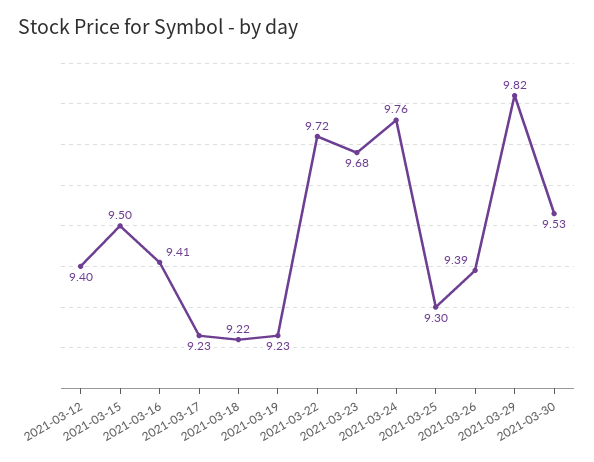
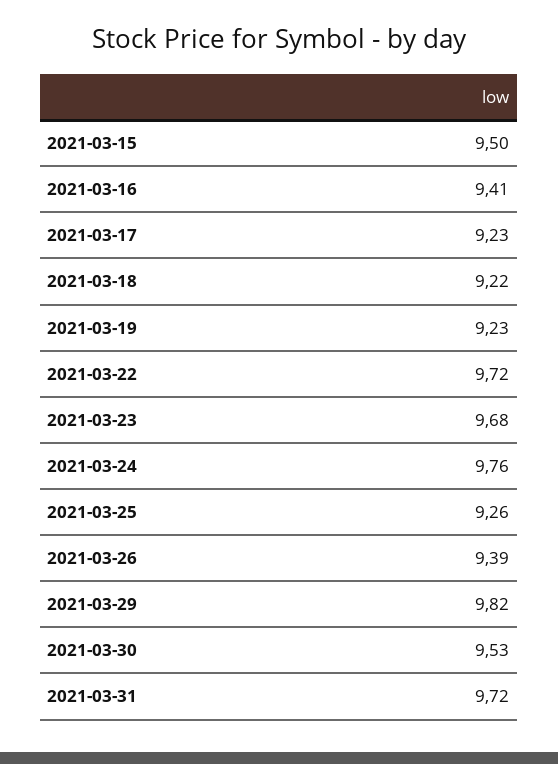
2021-03-12: 9.4 -> none
2021-03-25: 9.3 -> 9.26
2021-03-31: none -> 9.72

